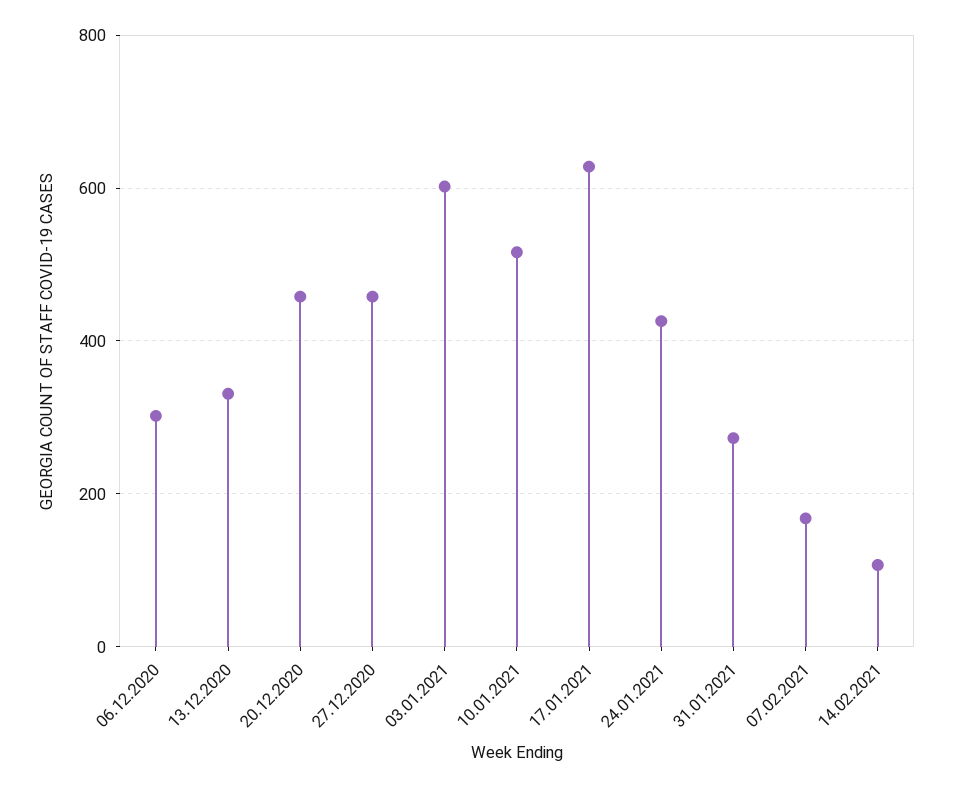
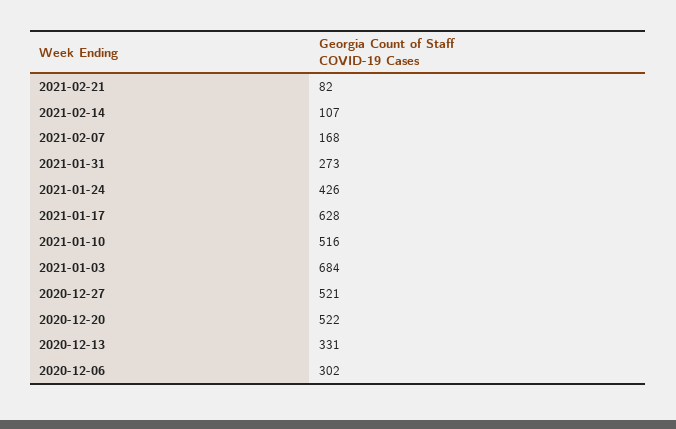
20.12.2020: 460 -> 522
27.12.2020: 460 -> 521
03.01.2021: 600 -> 684
2021-02-21: none -> 82

